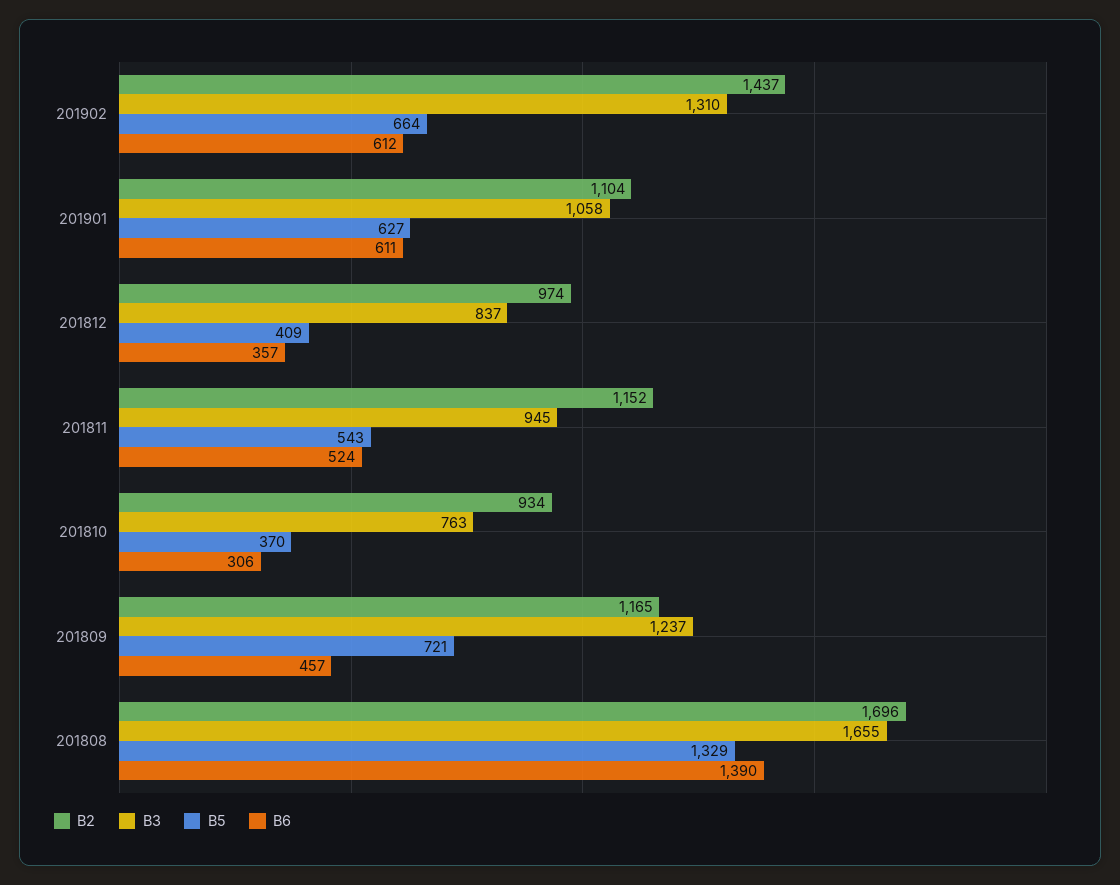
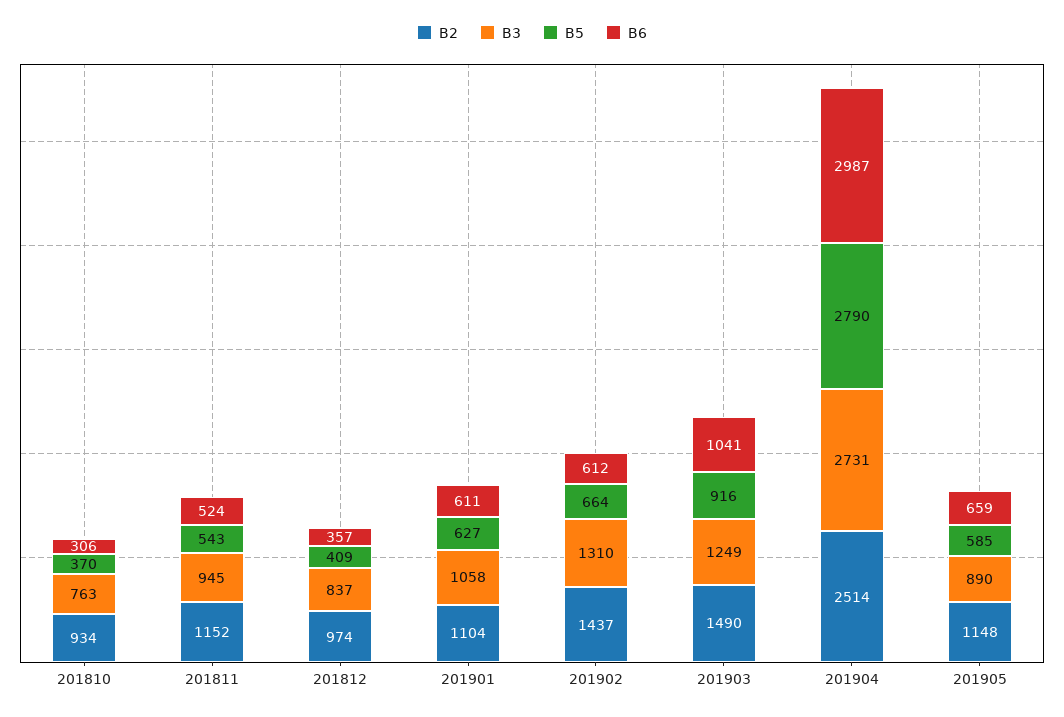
B2, 201809: 1165 -> none
B3, 201809: 1237 -> none
B5, 201809: 721 -> none
B6, 201809: 457 -> none
B2, 201808: 1696 -> none
B3, 201808: 1655 -> none
B5, 201808: 1329 -> none
B6, 201808: 1390 -> none
B2, 201903: none -> 1490
B3, 201903: none -> 1249
B5, 201903: none -> 916
B6, 201903: none -> 1041
B2, 201904: none -> 2514
B3, 201904: none -> 2731
B5, 201904: none -> 2790
B6, 201904: none -> 2987
B2, 201905: none -> 1148
B3, 201905: none -> 890
B5, 201905: none -> 585
B6, 201905: none -> 659

